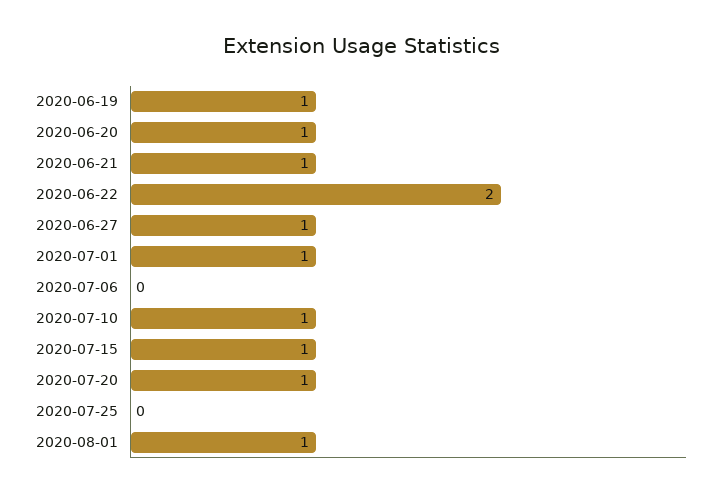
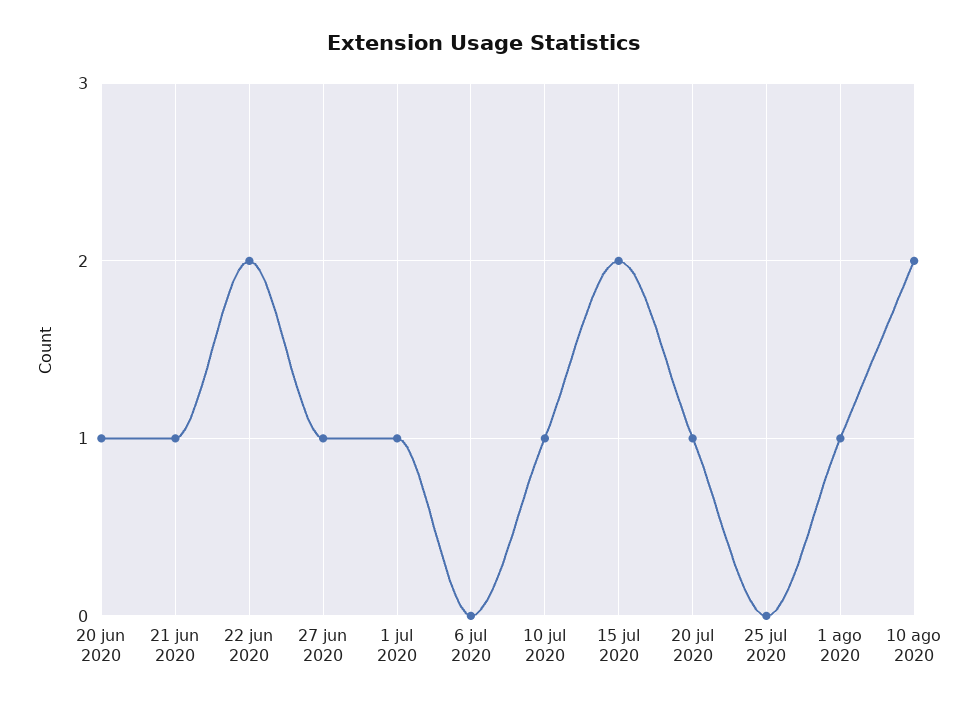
2020-06-19: 1 -> none
2020-07-15: 1 -> 2
10 ago 2020: none -> 2

